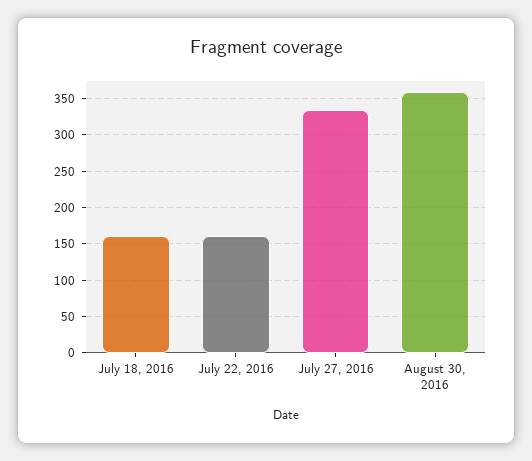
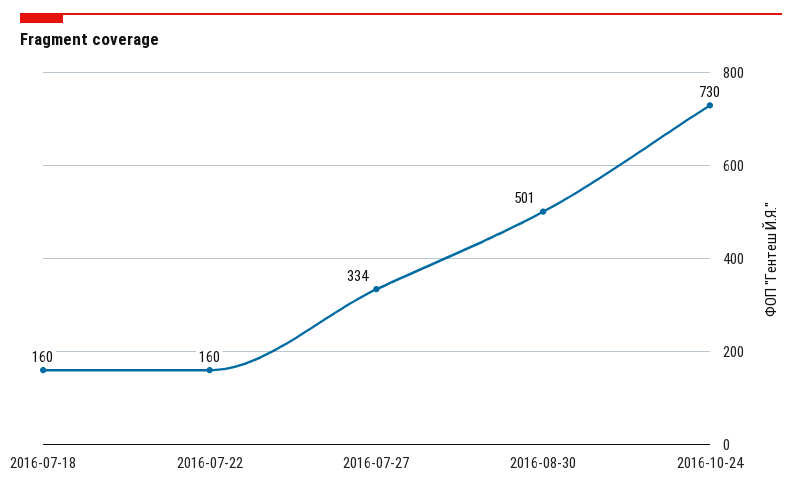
August 30, 2016: 360 -> 501
2016-10-24: none -> 730

